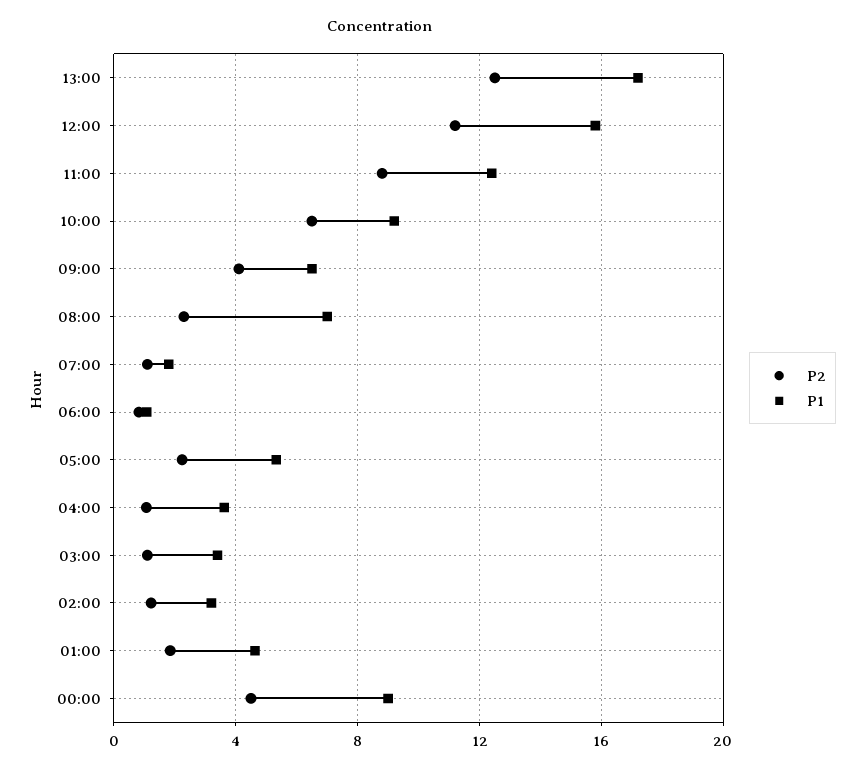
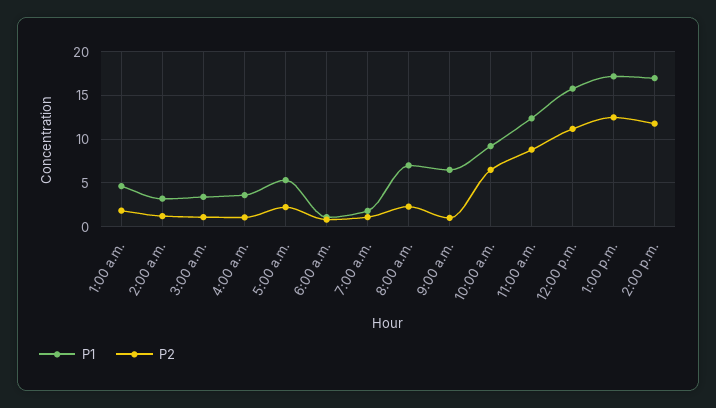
P2, 09:00: 4 -> 1
P2, 00:00: 4.5 -> none
P1, 00:00: 9 -> none
P1, 2:00 p.m.: none -> 17
P2, 2:00 p.m.: none -> 12

